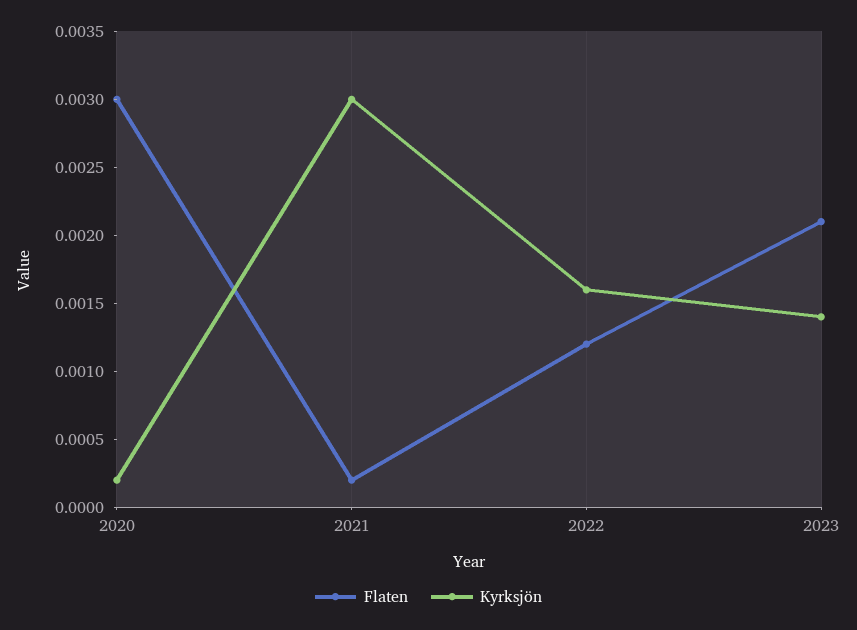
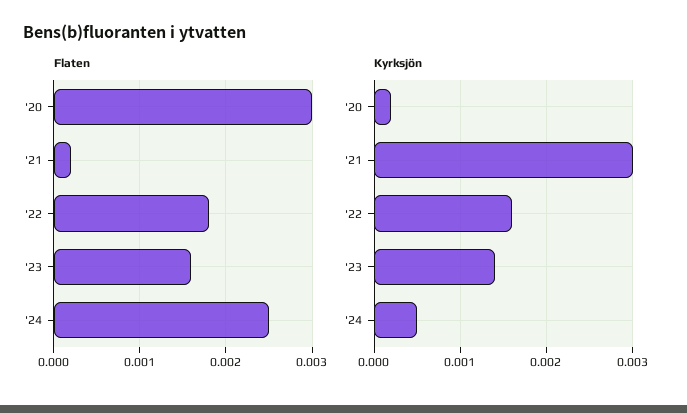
Flaten, 2022: 0.0012 -> 0.0018
Flaten, 2023: 0.0021 -> 0.0016
Flaten, '24: none -> 0.0025
Kyrksjön, '24: none -> 0.0005

